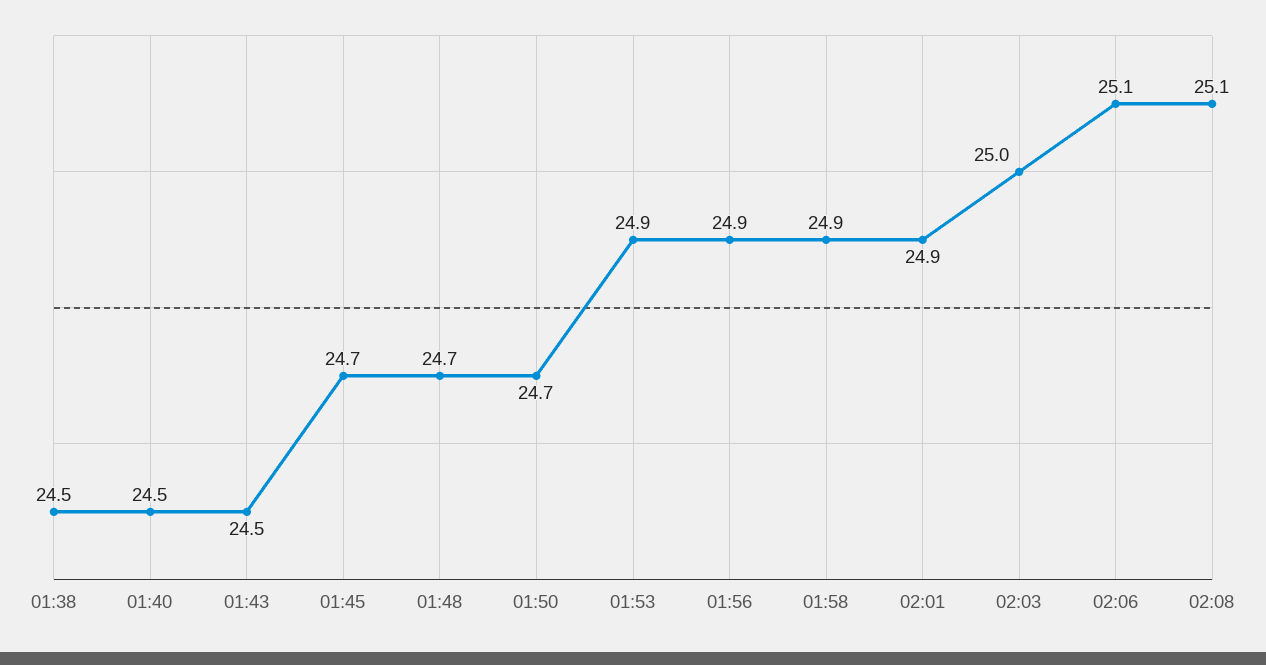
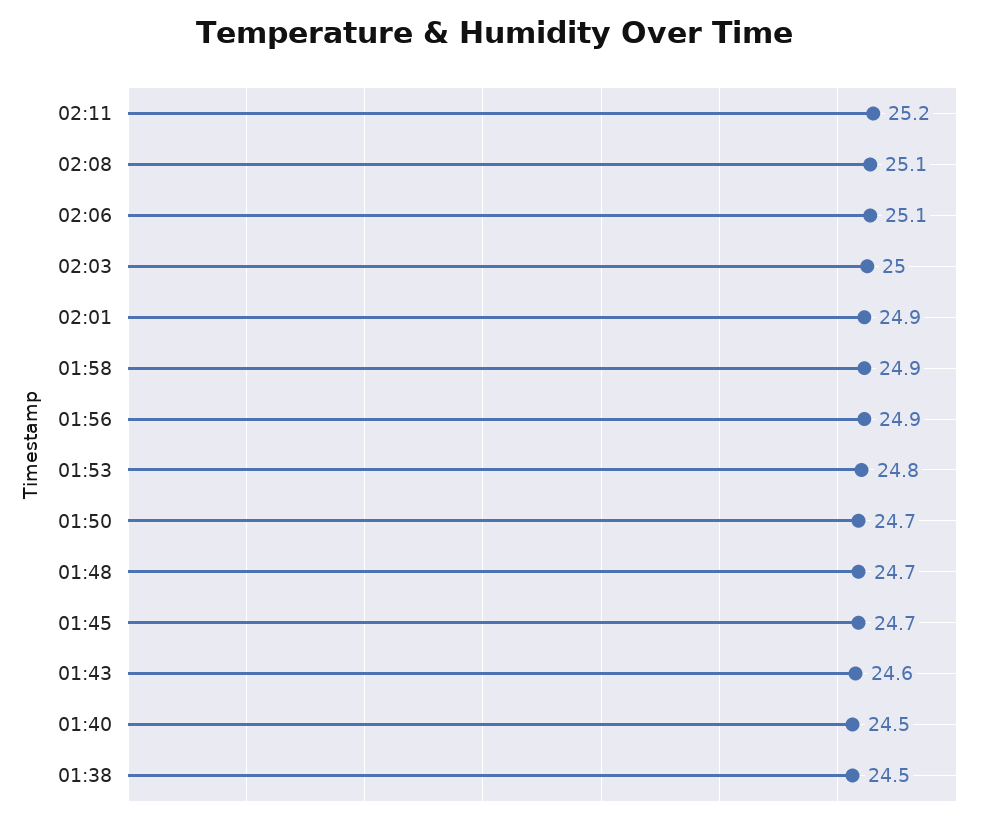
01:43: 24.5 -> 24.6
01:53: 24.9 -> 24.8
02:11: none -> 25.2

